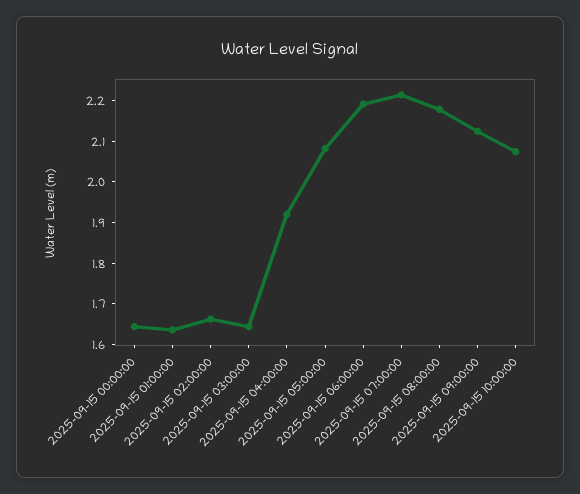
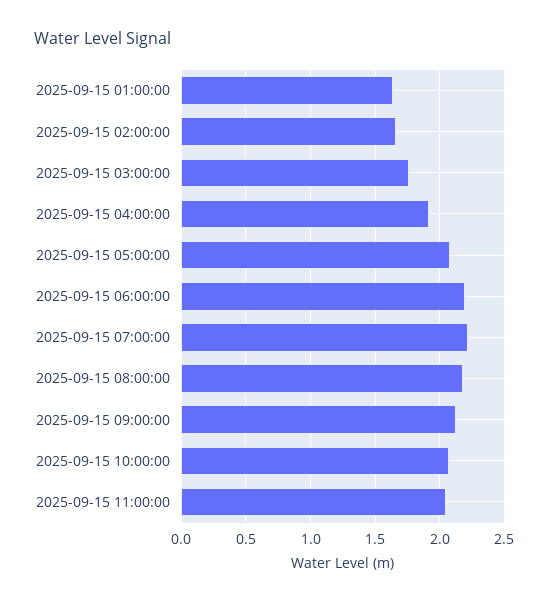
2025-09-15 00:00:00: 1.64 -> none
2025-09-15 03:00:00: 1.64 -> 1.75
2025-09-15 11:00:00: none -> 2.05

